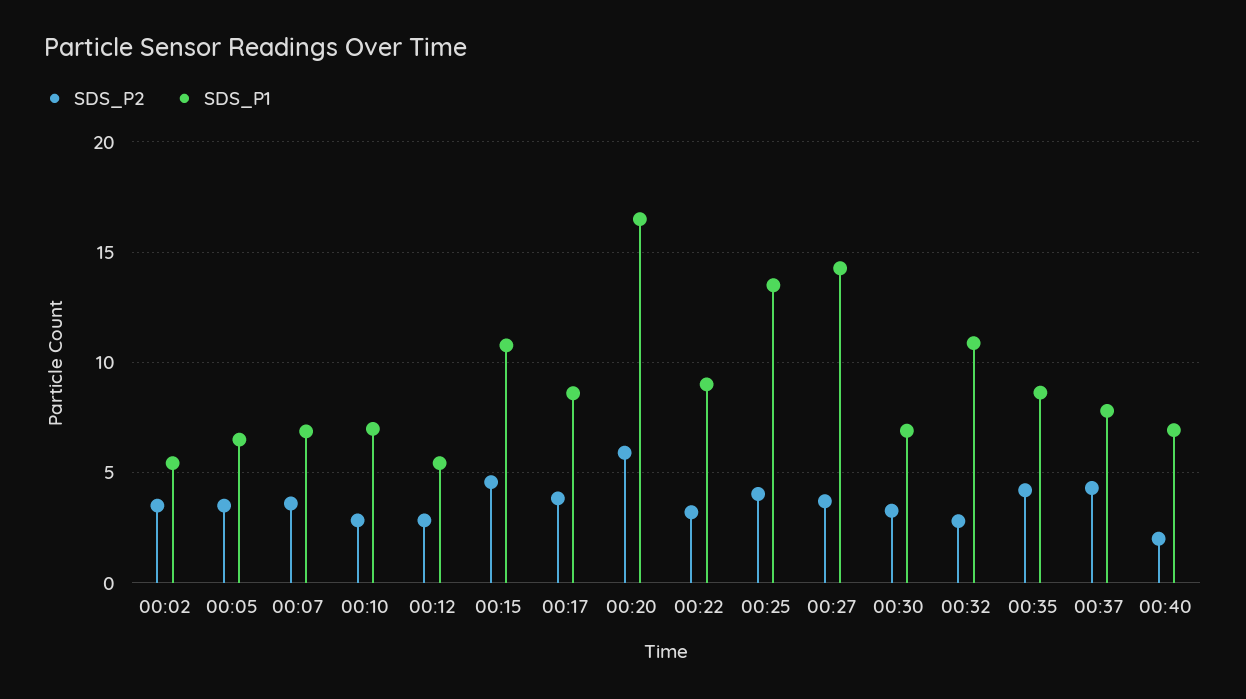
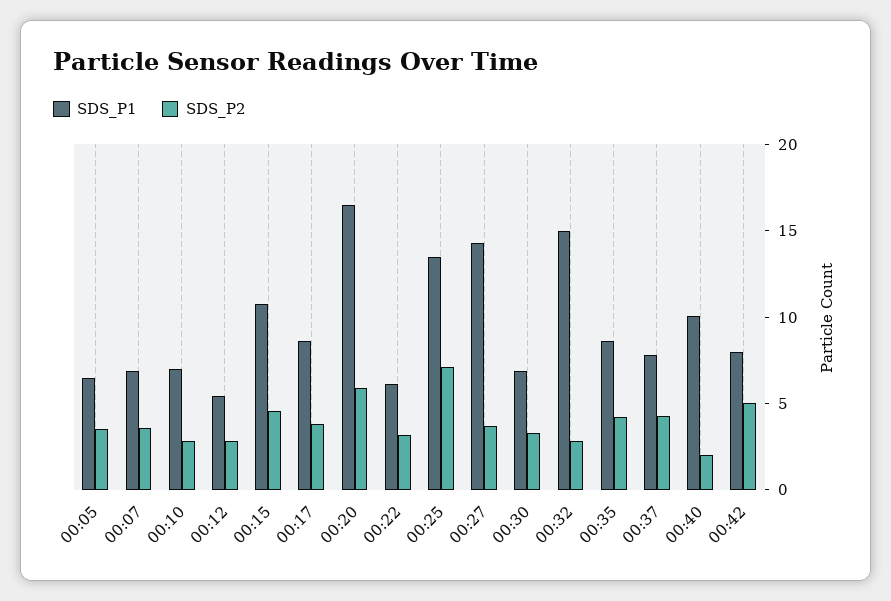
SDS_P2, 00:02: 3.5 -> none
SDS_P1, 00:02: 5.5 -> none
SDS_P1, 00:22: 9 -> 6
SDS_P2, 00:25: 4 -> 7
SDS_P1, 00:32: 11 -> 15
SDS_P1, 00:40: 7 -> 10
SDS_P1, 00:42: none -> 8
SDS_P2, 00:42: none -> 5

